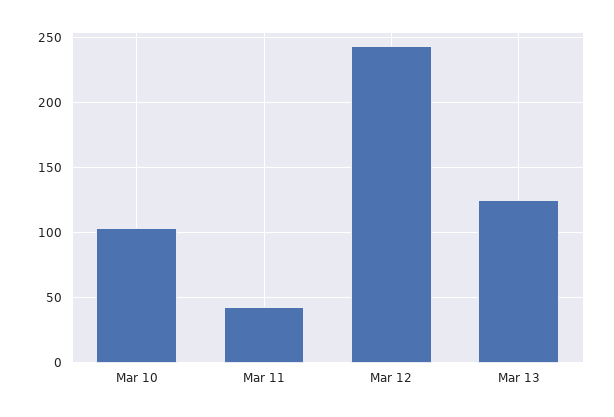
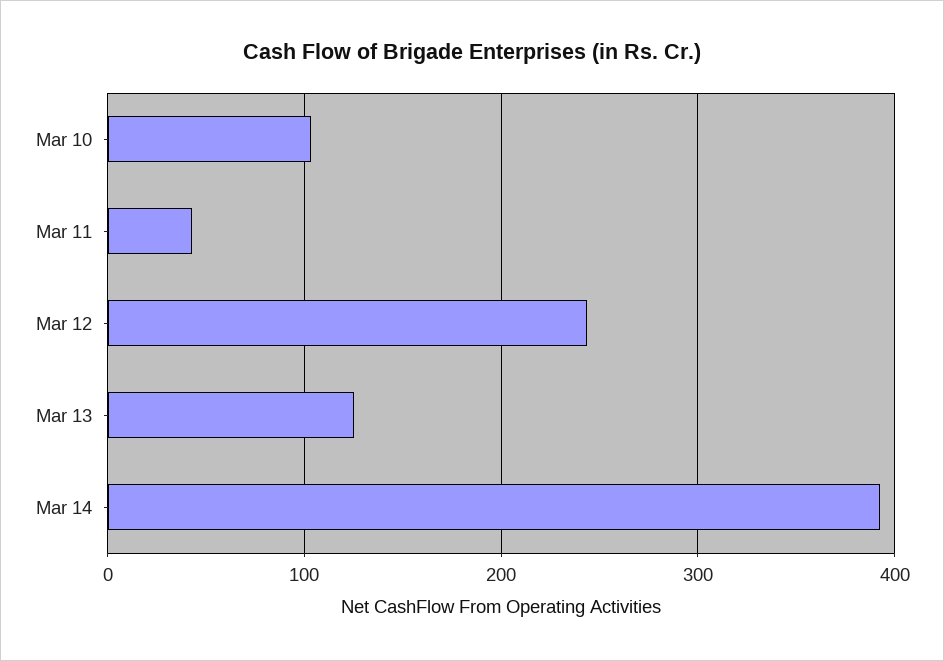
Mar 14: none -> 390

